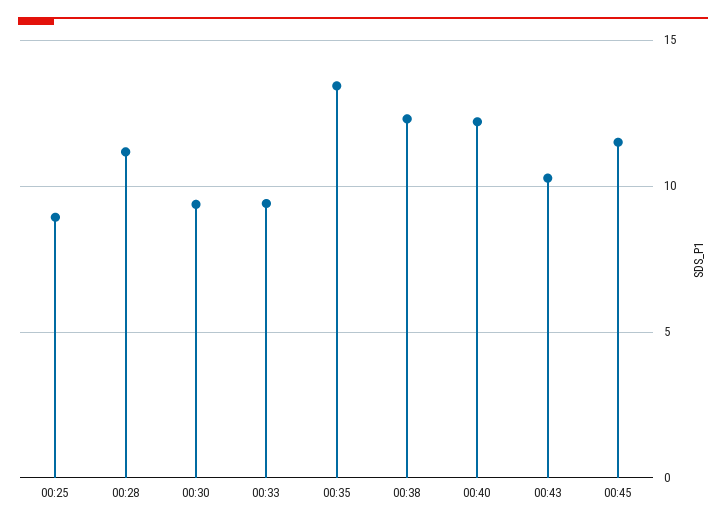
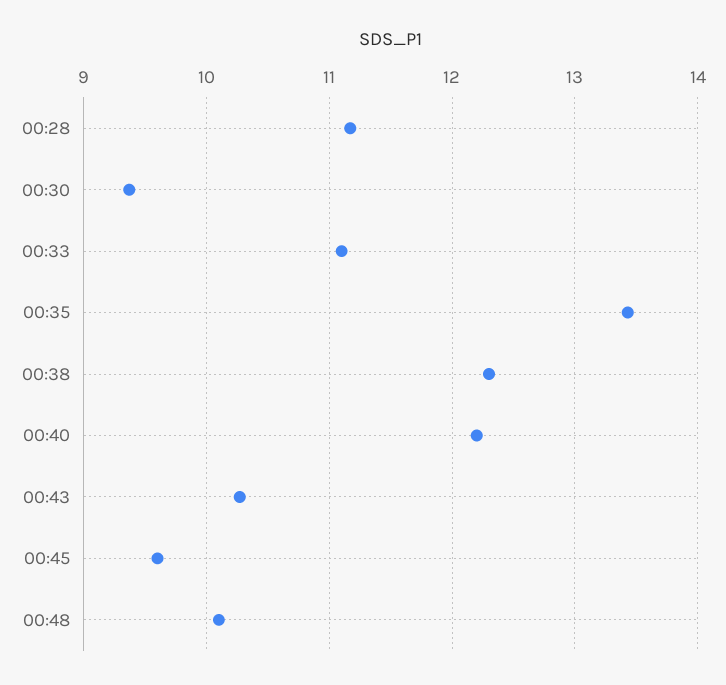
00:25: 9 -> none
00:33: 9.5 -> 11.1
00:45: 11.5 -> 9.6
00:48: none -> 10.1

